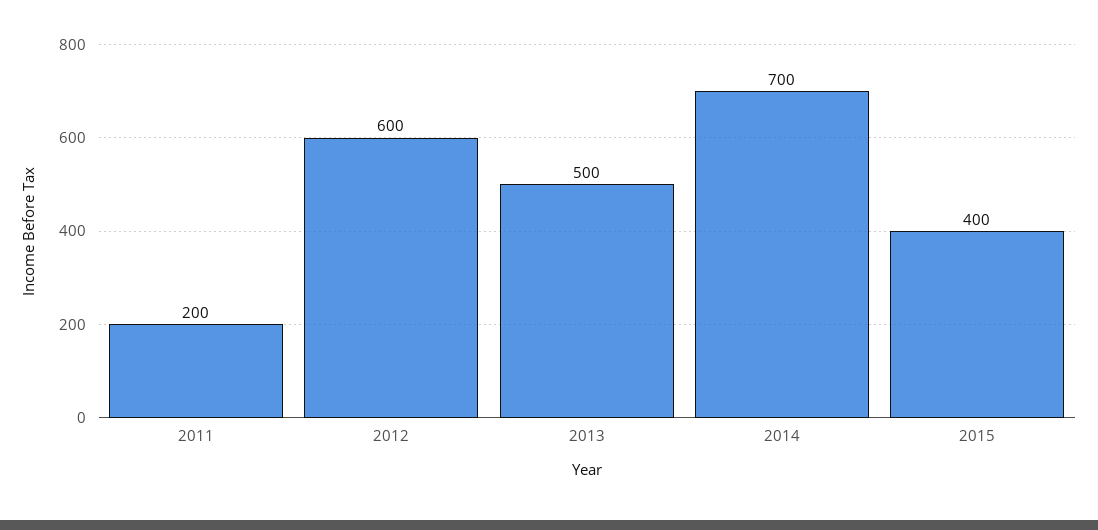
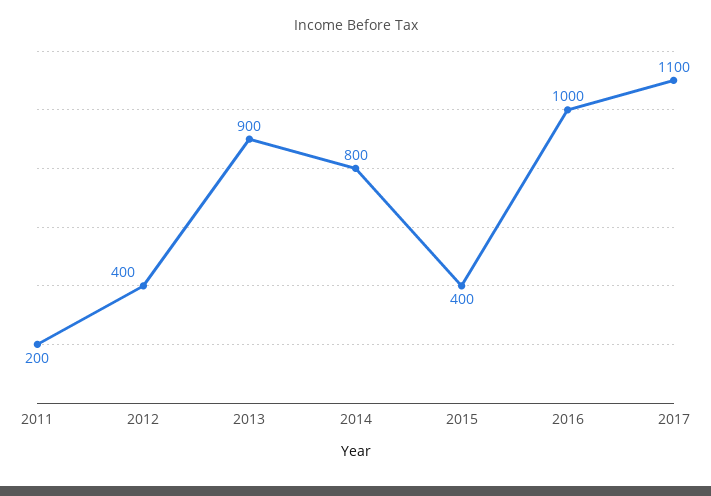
2012: 600 -> 400
2013: 500 -> 900
2014: 700 -> 800
2016: none -> 1000
2017: none -> 1100

